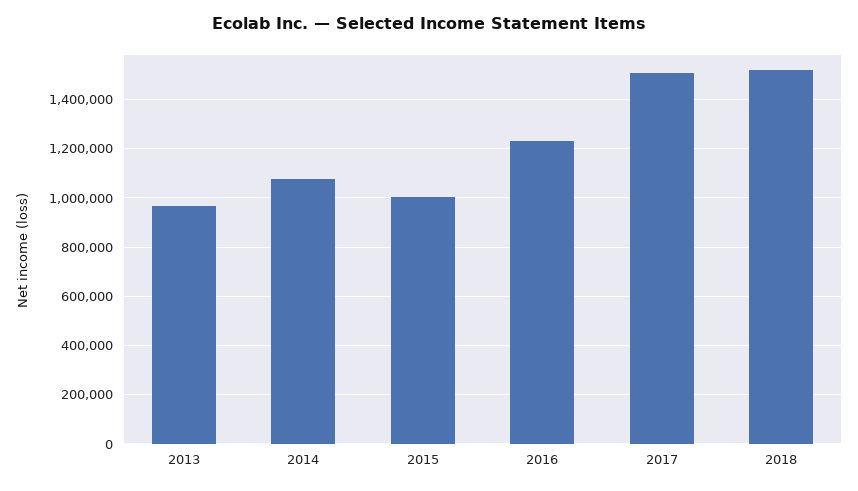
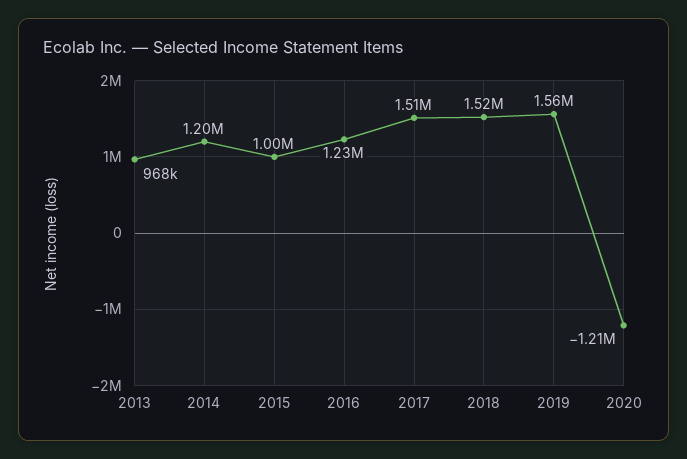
2014: 1075000 -> 1200000
2019: none -> 1560000
2020: none -> -1210000

